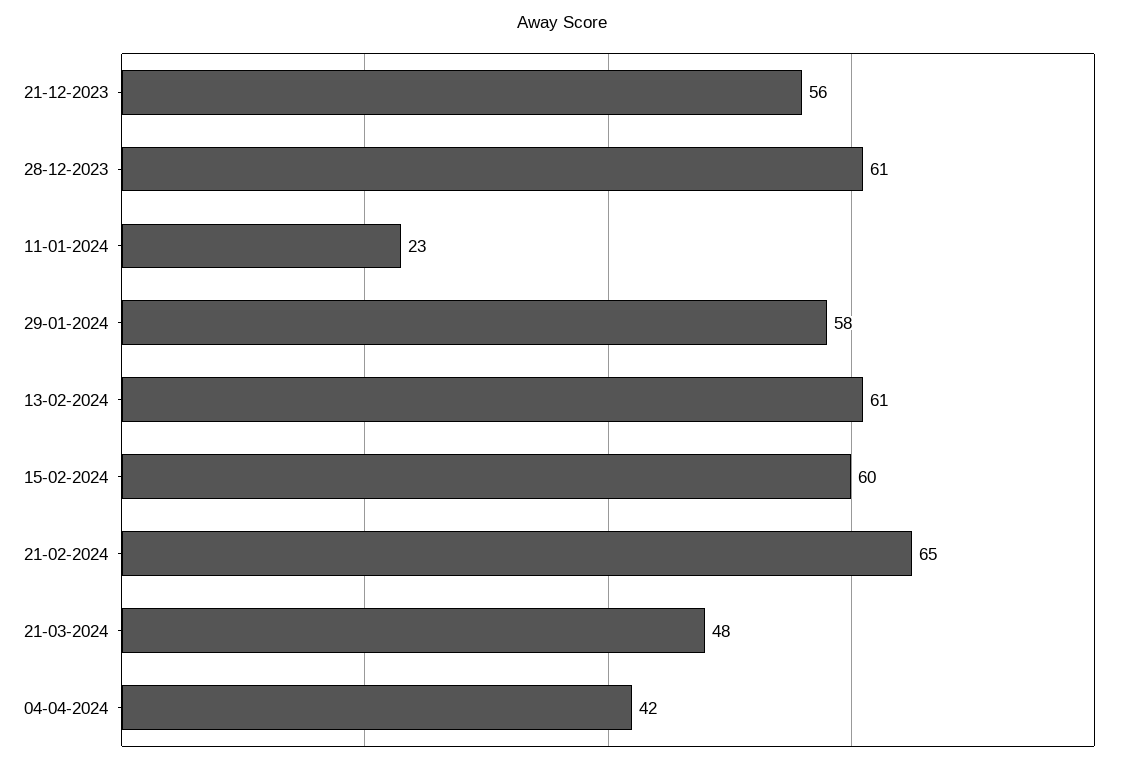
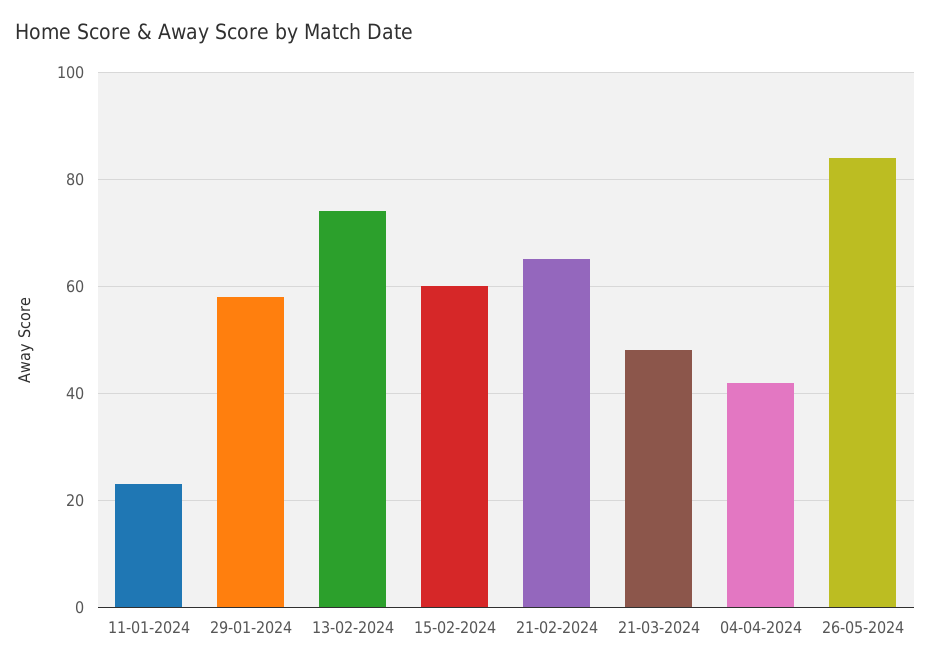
21-12-2023: 56 -> none
28-12-2023: 61 -> none
13-02-2024: 61 -> 75
26-05-2024: none -> 85

